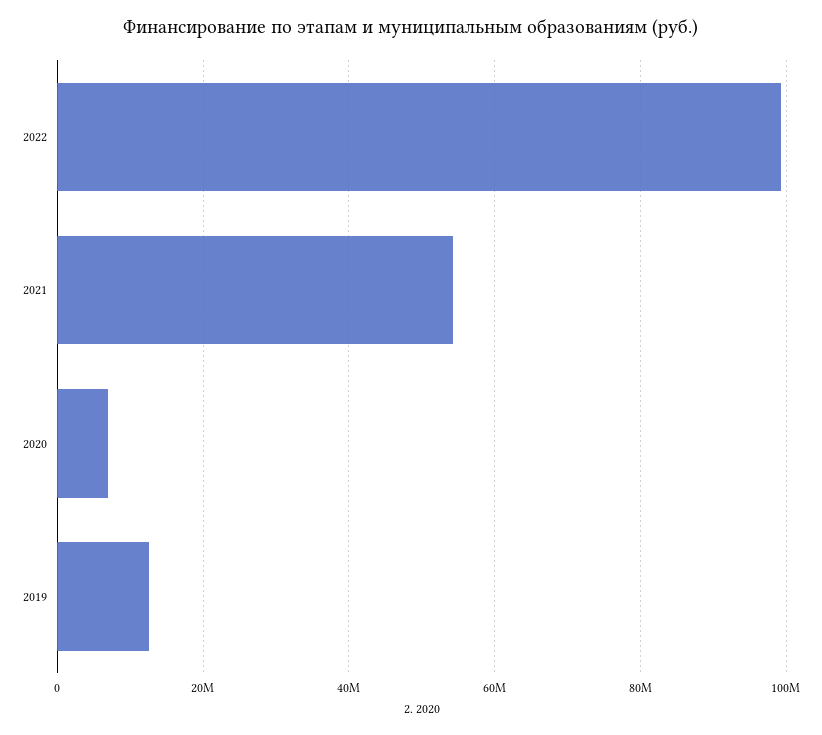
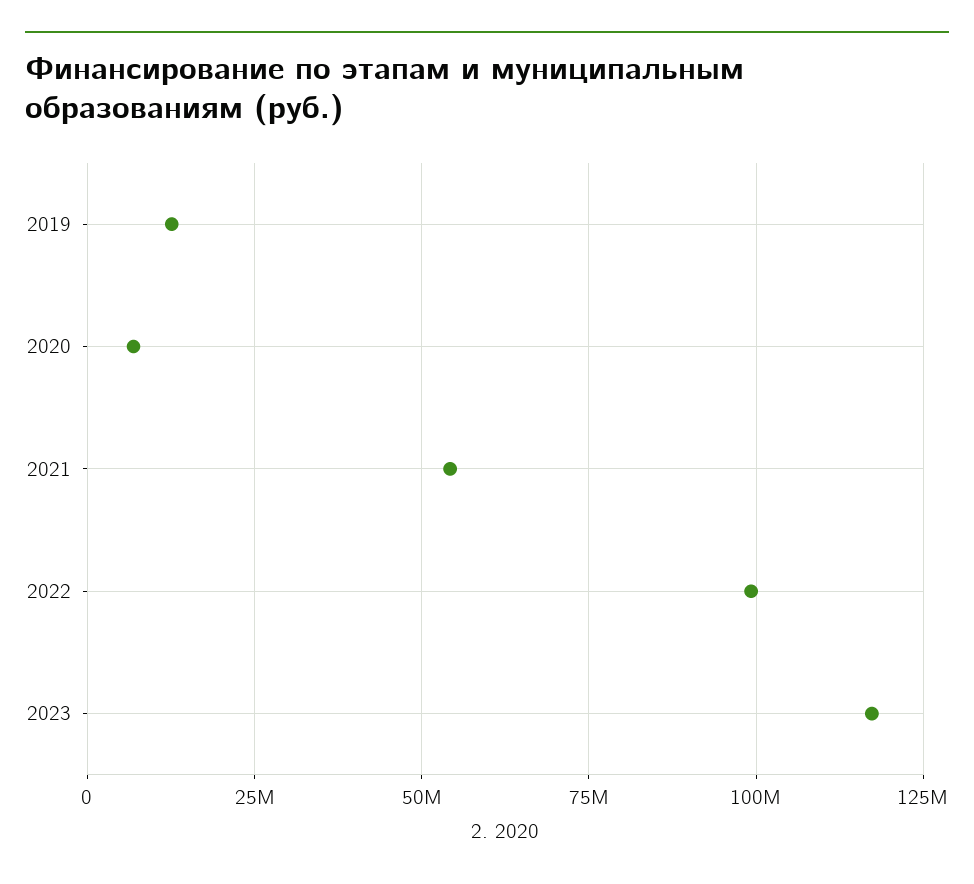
2023: none -> 117500000

